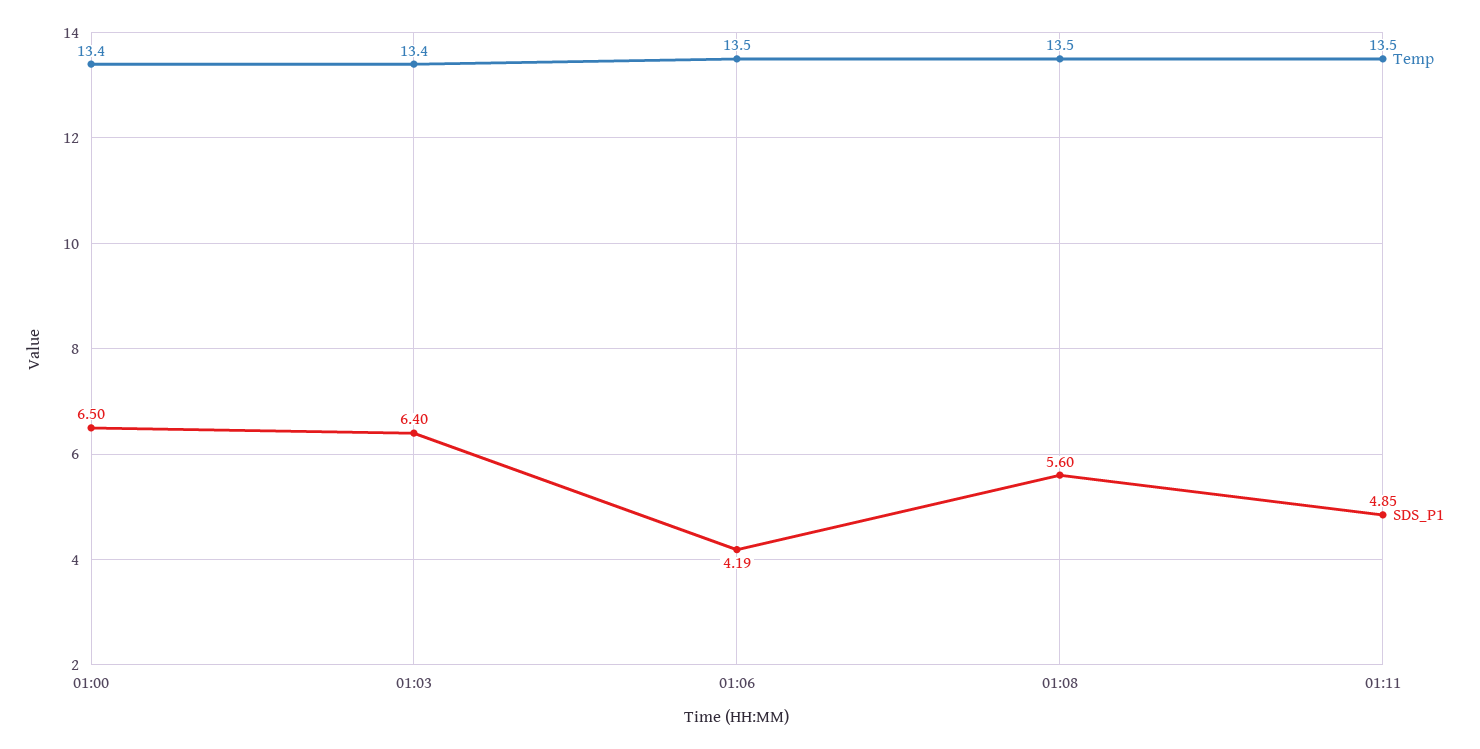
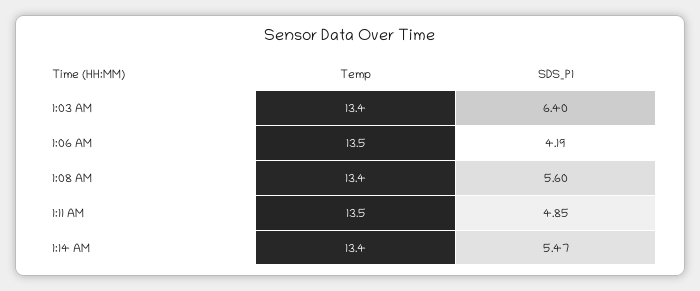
Temp, 01:00: 13.4 -> none
SDS_P1, 01:00: 6.5 -> none
Temp, 01:08: 13.5 -> 13.4
Temp, 1:14 AM: none -> 13.4
SDS_P1, 1:14 AM: none -> 5.47

